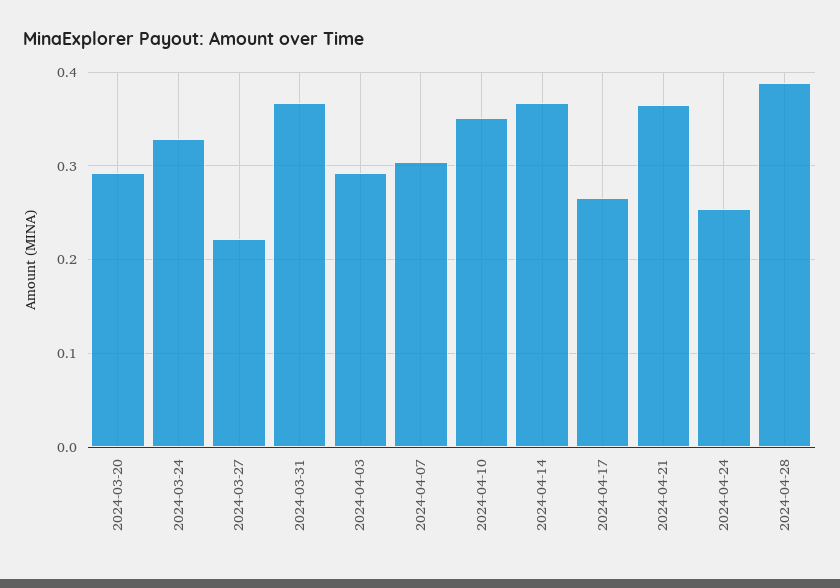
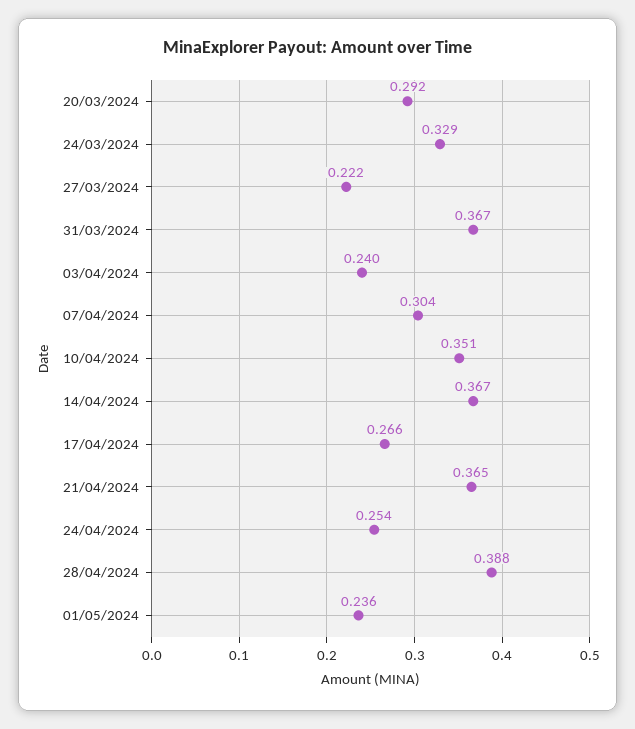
2024-04-03: 0.29 -> 0.24
01/05/2024: none -> 0.236

